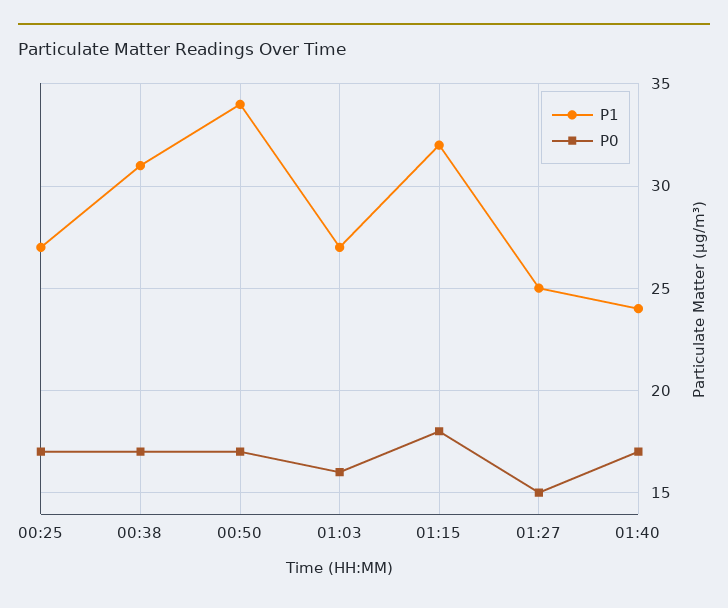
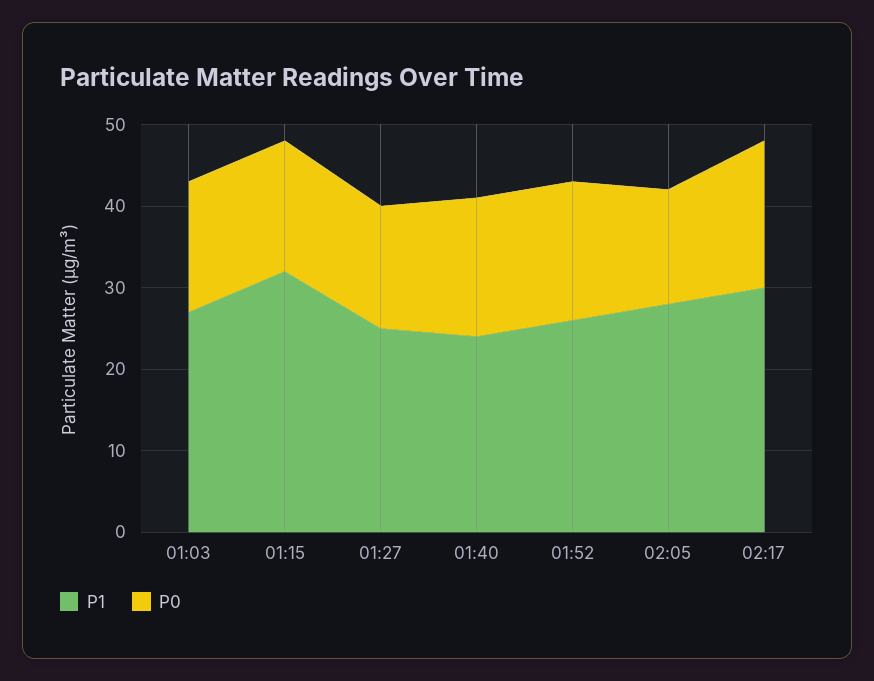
P1, 00:25: 27 -> none
P0, 00:25: 17 -> none
P1, 00:38: 31 -> none
P0, 00:38: 17 -> none
P1, 00:50: 34 -> none
P0, 00:50: 17 -> none
P0, 01:15: 18 -> 16
P1, 01:52: none -> 26
P0, 01:52: none -> 17
P1, 02:05: none -> 28
P0, 02:05: none -> 14
P1, 02:17: none -> 30
P0, 02:17: none -> 18

